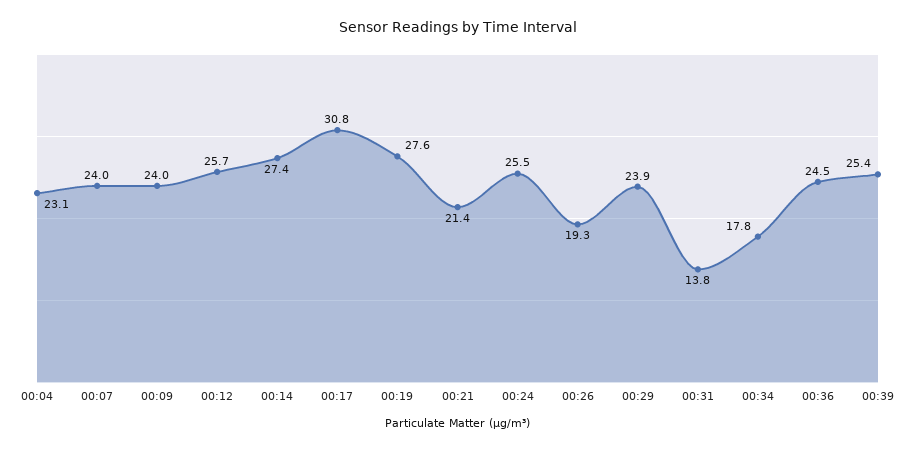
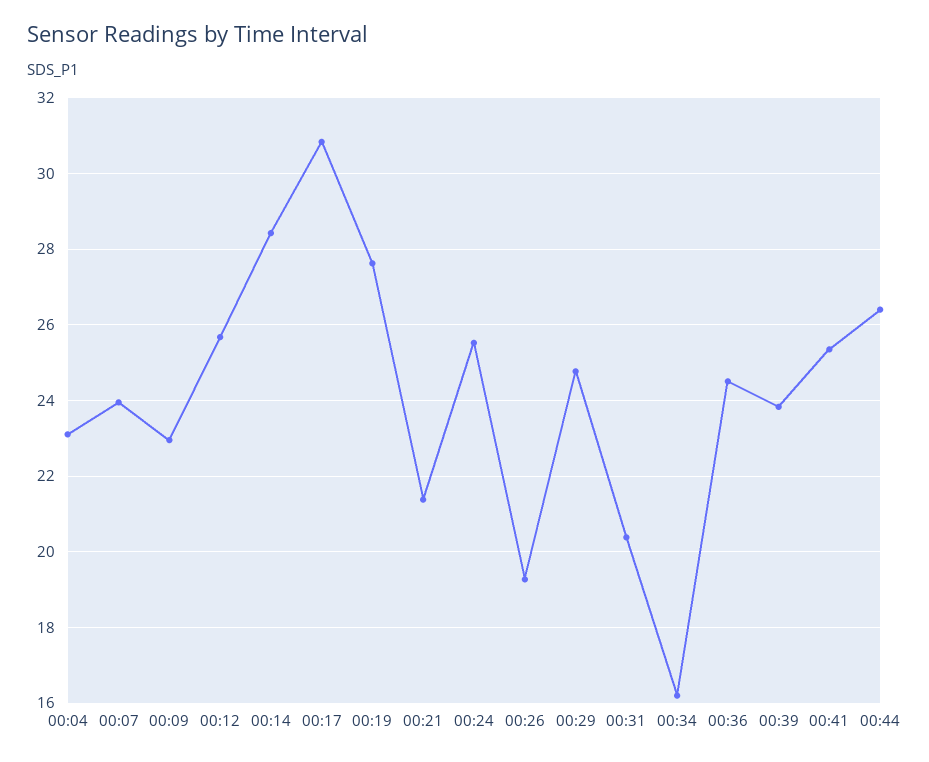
00:09: 24 -> 23
00:14: 27.4 -> 28.4
00:29: 23.9 -> 24.8
00:31: 13.8 -> 20.4
00:34: 17.8 -> 16.2
00:39: 25.4 -> 23.8
00:41: none -> 25.4
00:44: none -> 26.4

